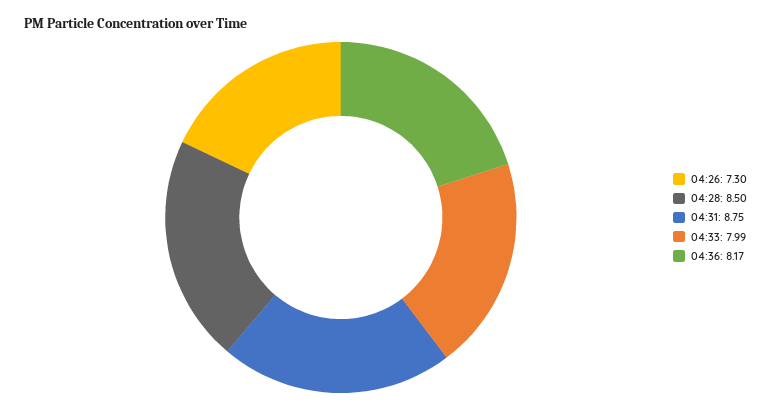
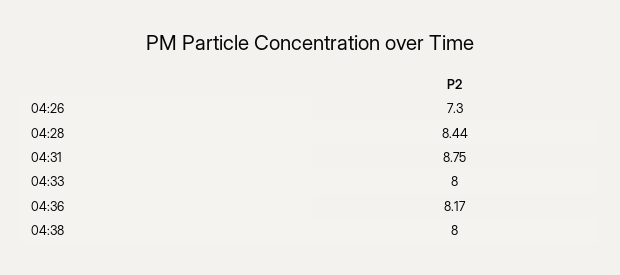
04:28: 8.5 -> 8.44
04:33: 7.99 -> 8
04:38: none -> 8

